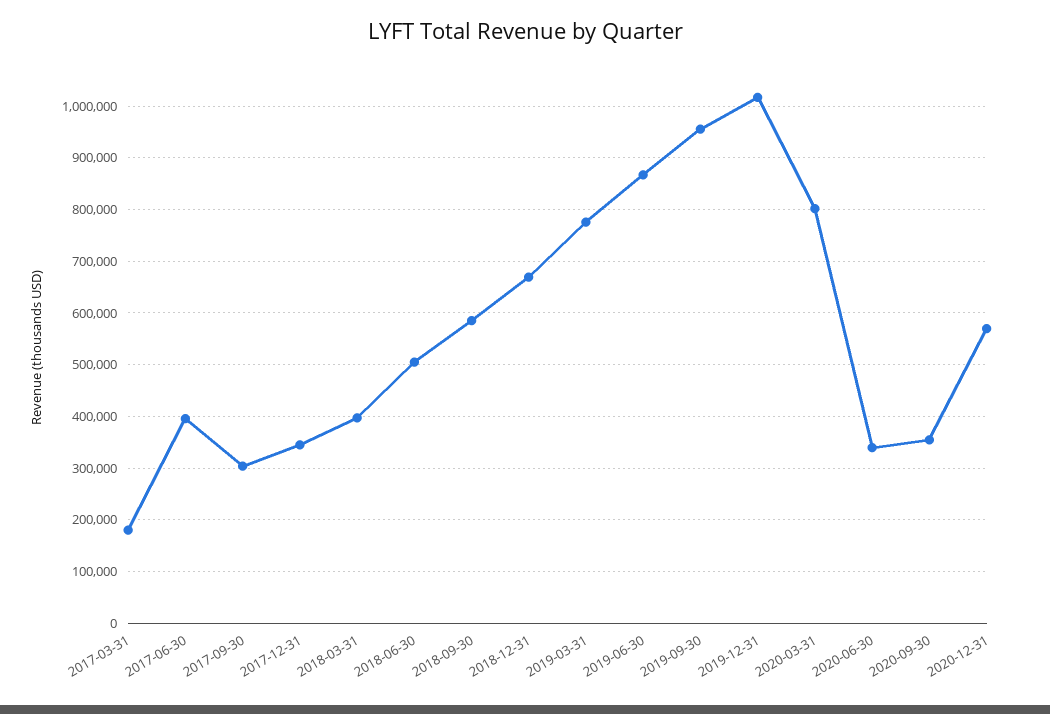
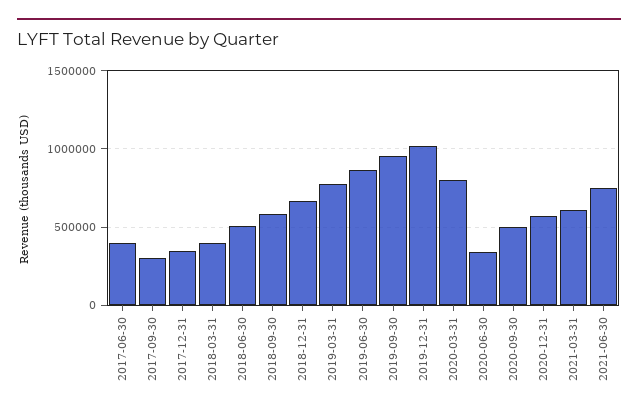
2017-03-31: 180000 -> none
2020-09-30: 360000 -> 500000
2021-03-31: none -> 600000
2021-06-30: none -> 750000

